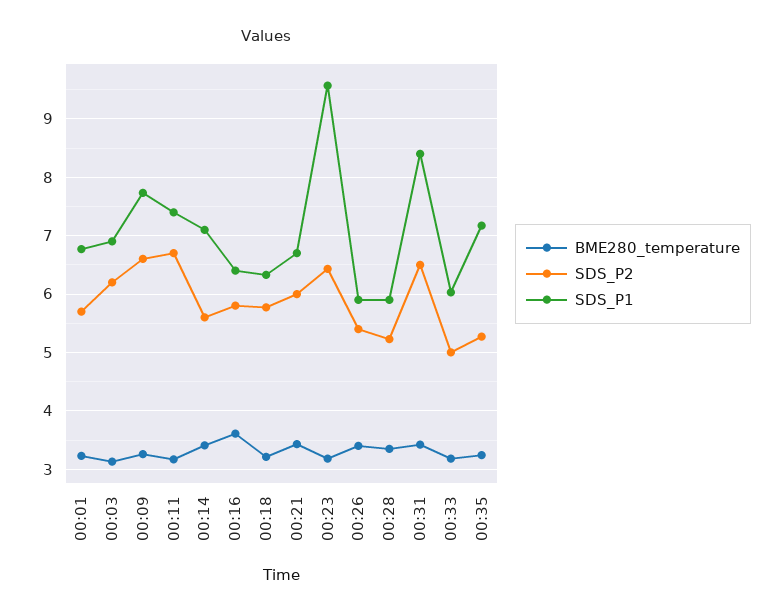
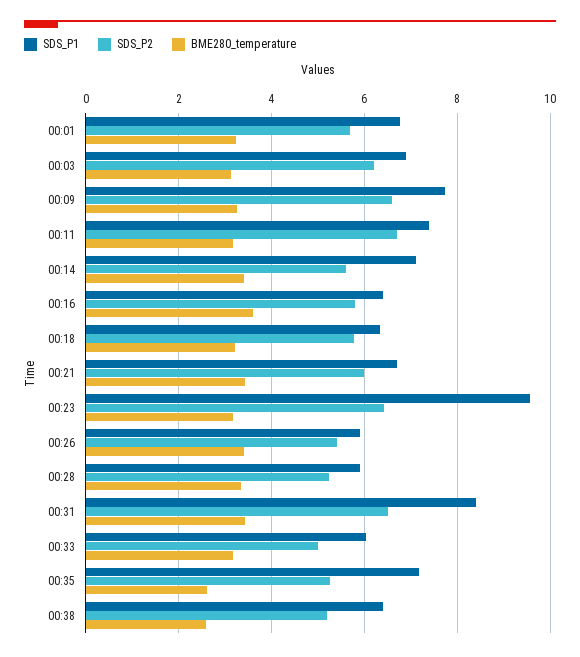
BME280_temperature, 00:35: 3.2 -> 2.6
SDS_P1, 00:38: none -> 6.4
SDS_P2, 00:38: none -> 5.2
BME280_temperature, 00:38: none -> 2.6

